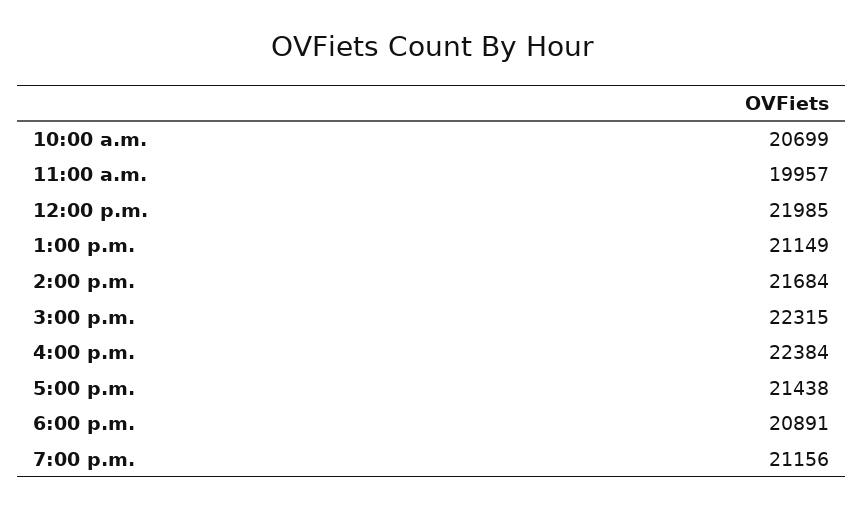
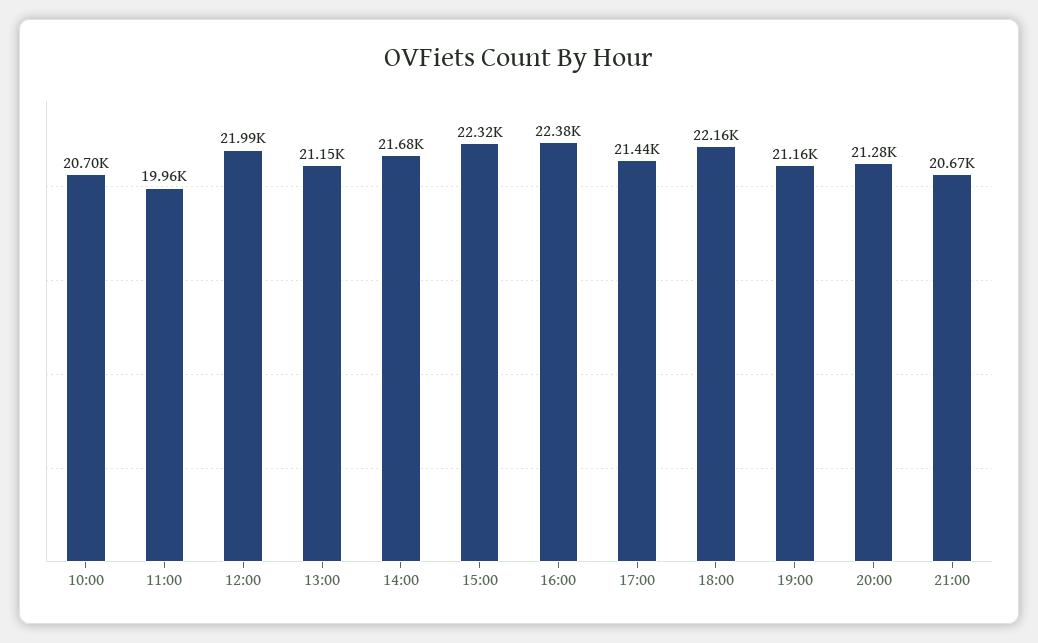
6:00 p.m.: 20891 -> 22160
20:00: none -> 21280
21:00: none -> 20670

